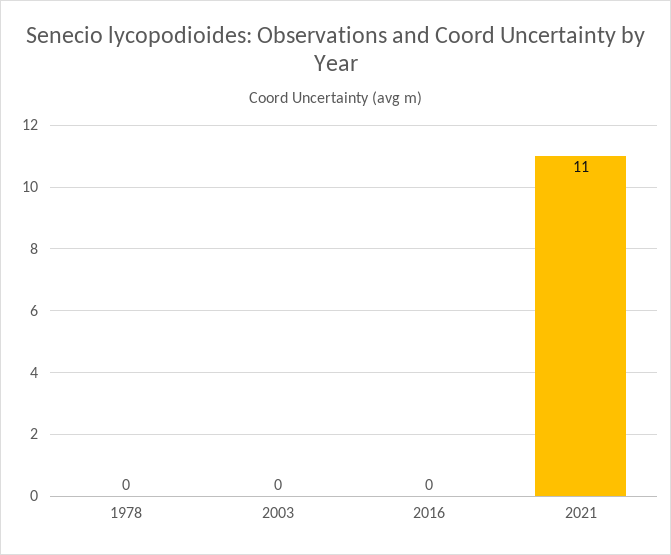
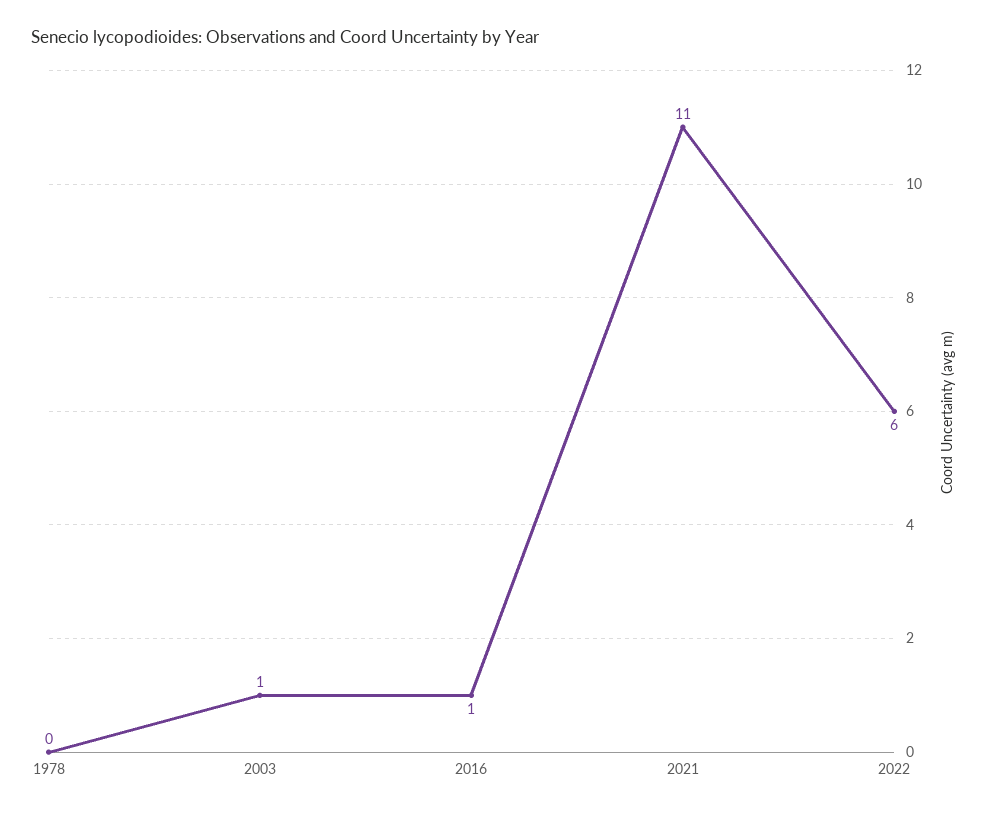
2003: 0 -> 1
2016: 0 -> 1
2022: none -> 6

